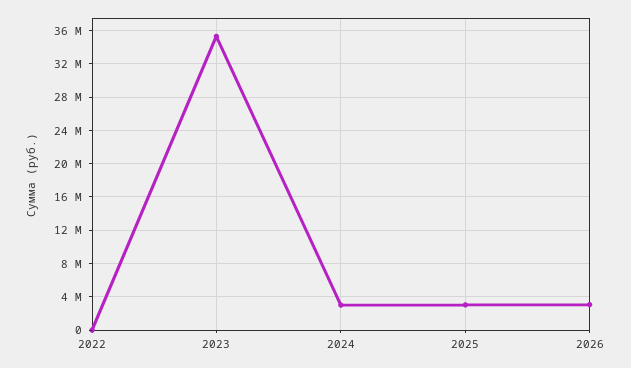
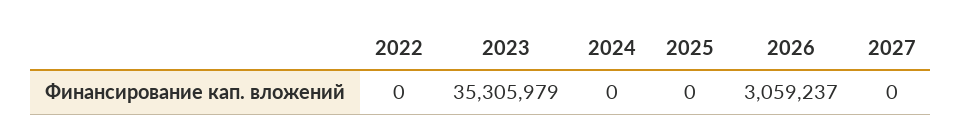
2024: 3000000 -> 0
2025: 3000000 -> 0
2027: none -> 0

